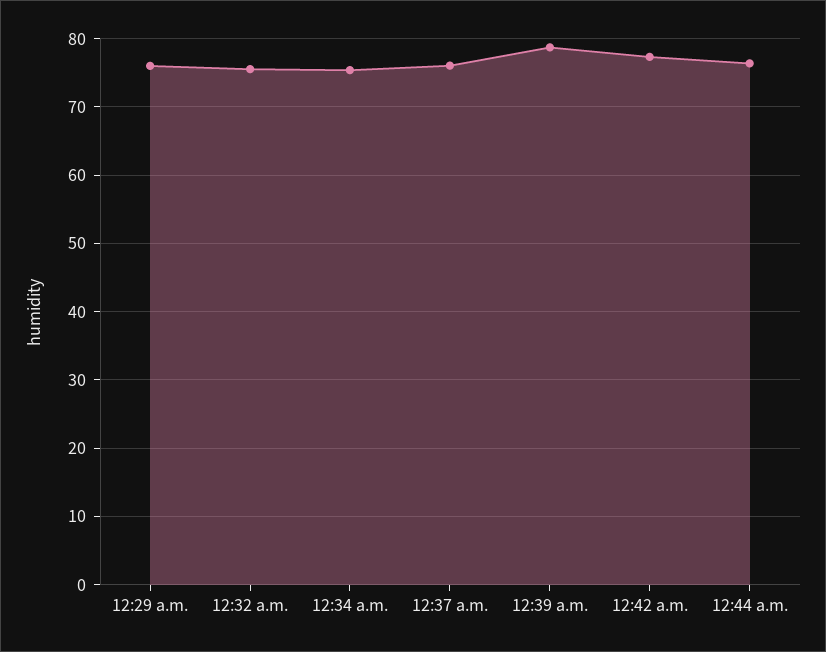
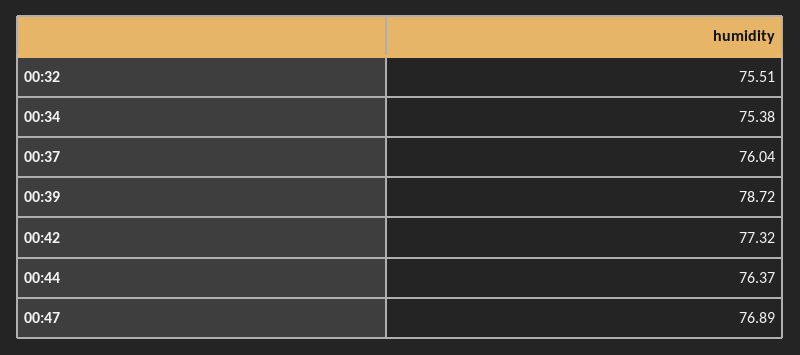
12:29 a.m.: 76 -> none
00:47: none -> 76.89

